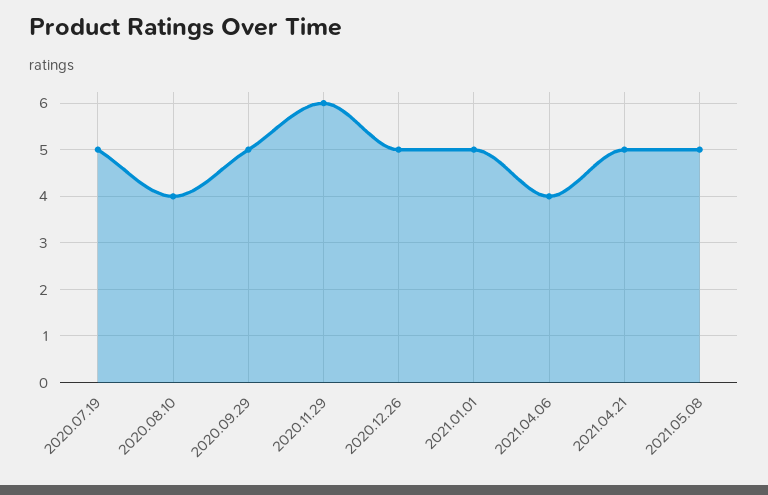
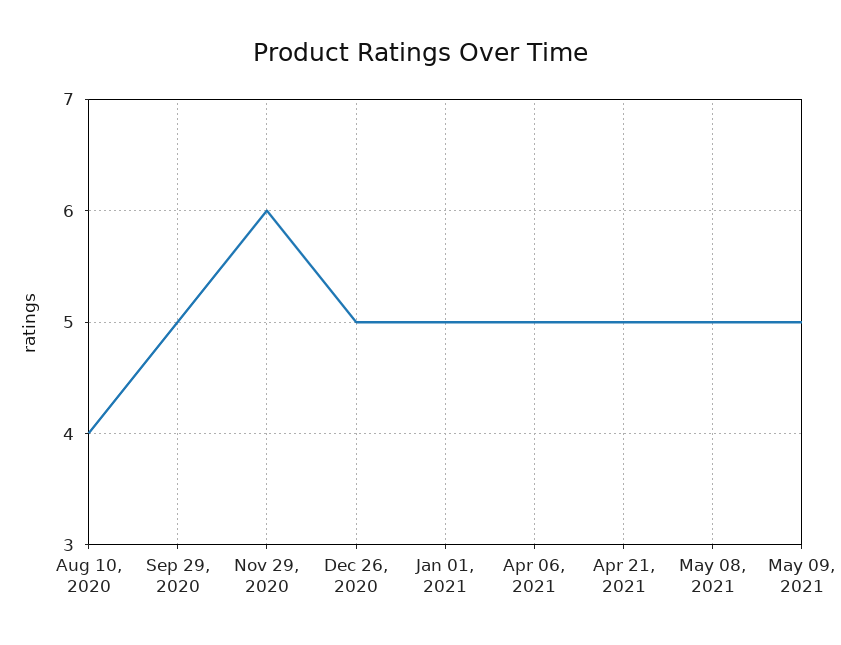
2020.07.19: 5 -> none
2021.04.06: 4 -> 5
May 09, 2021: none -> 5

